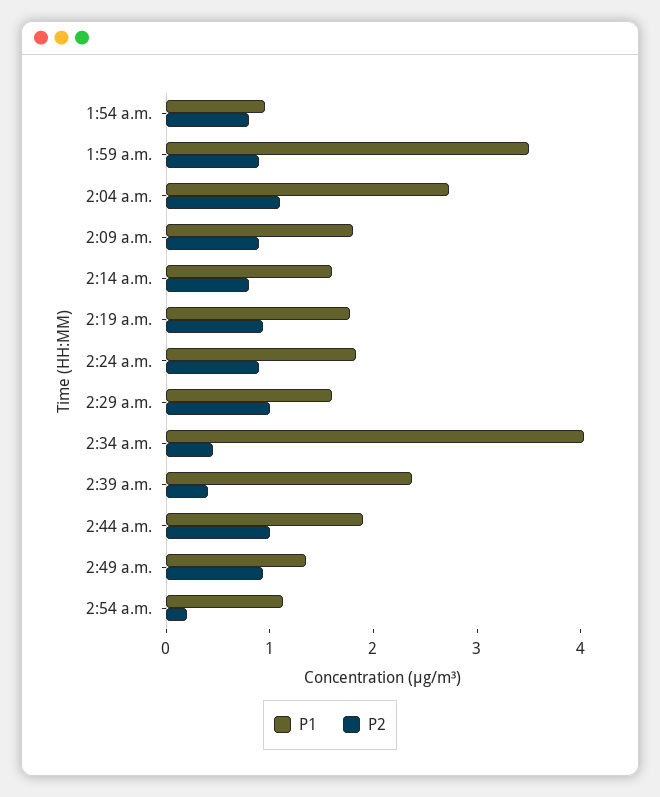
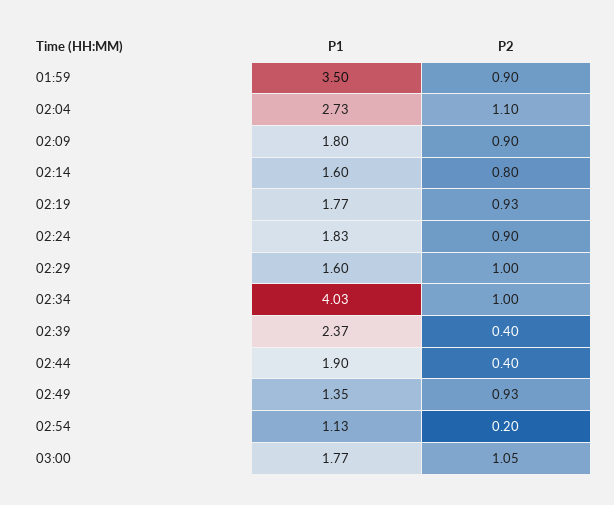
P1, 1:54 a.m.: 1 -> none
P2, 1:54 a.m.: 0.8 -> none
P2, 2:34 a.m.: 0.4 -> 1
P2, 2:44 a.m.: 1 -> 0.4
P1, 03:00: none -> 1.77
P2, 03:00: none -> 1.05

